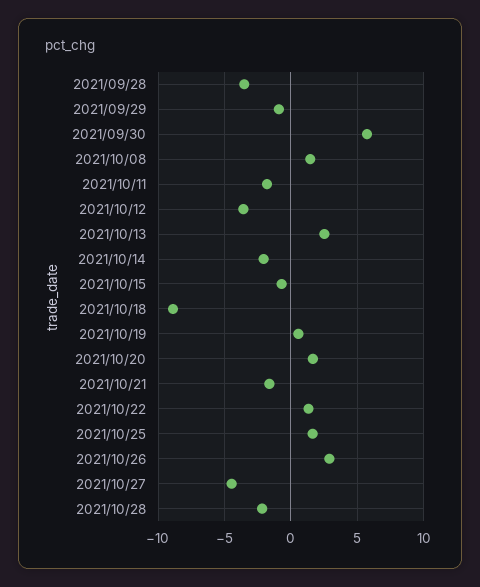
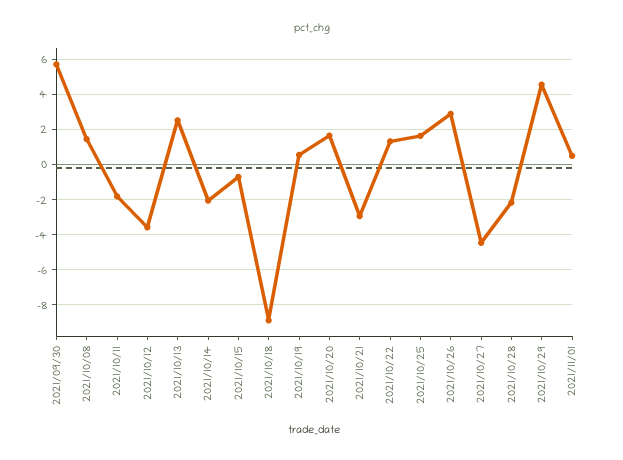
2021/09/28: -3.5 -> none
2021/09/29: -1 -> none
2021/10/21: -1.5 -> -3
2021/10/29: none -> 4.5
2021/11/01: none -> 0.5

